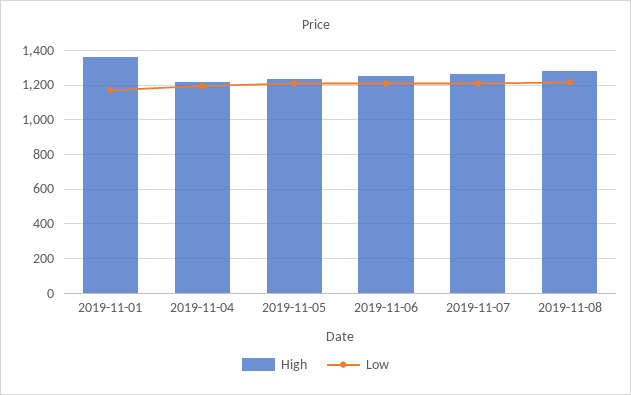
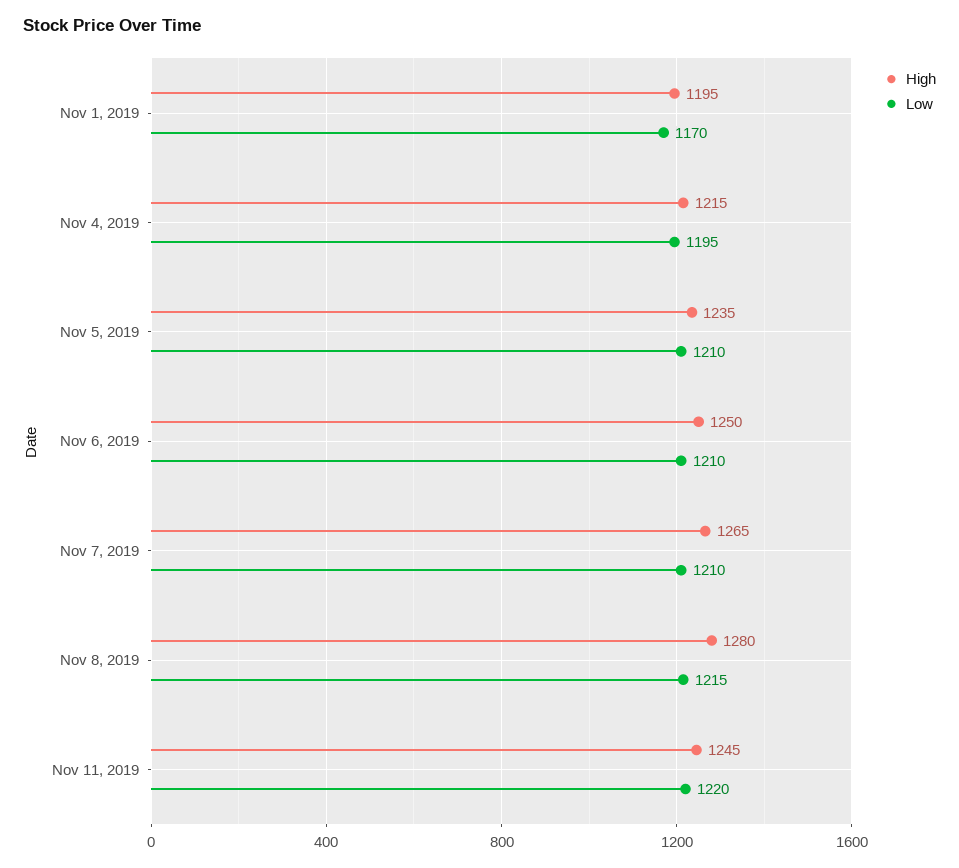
High, 2019-11-01: 1350 -> 1195
High, Nov 11, 2019: none -> 1245
Low, Nov 11, 2019: none -> 1220

